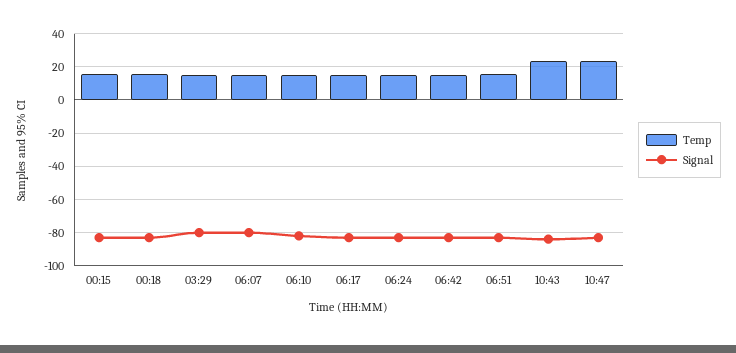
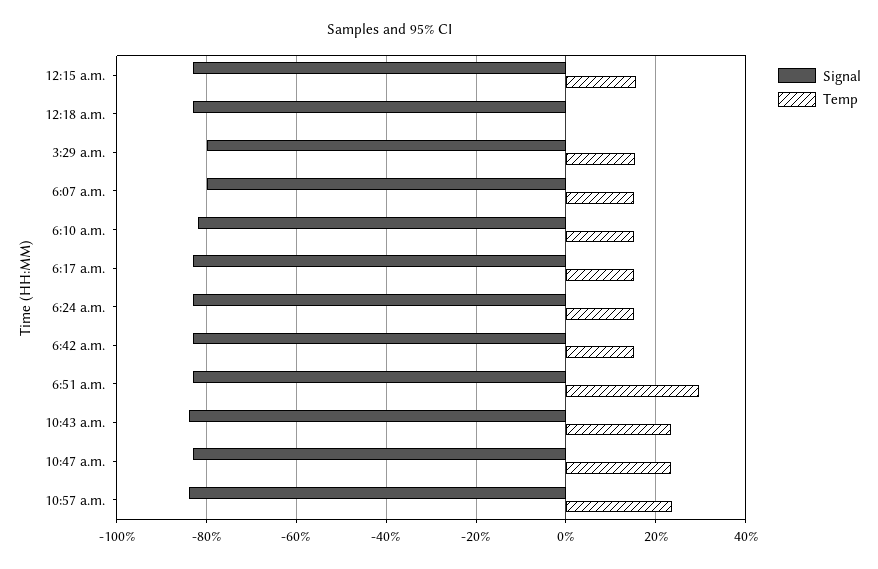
Temp, 00:18: 15 -> 0
Temp, 06:51: 15 -> 30
Signal, 10:57 a.m.: none -> -84
Temp, 10:57 a.m.: none -> 24

